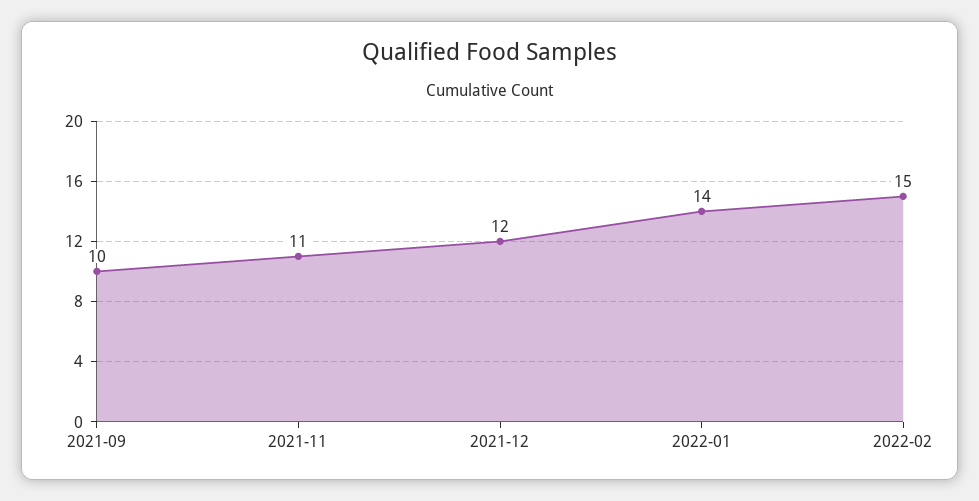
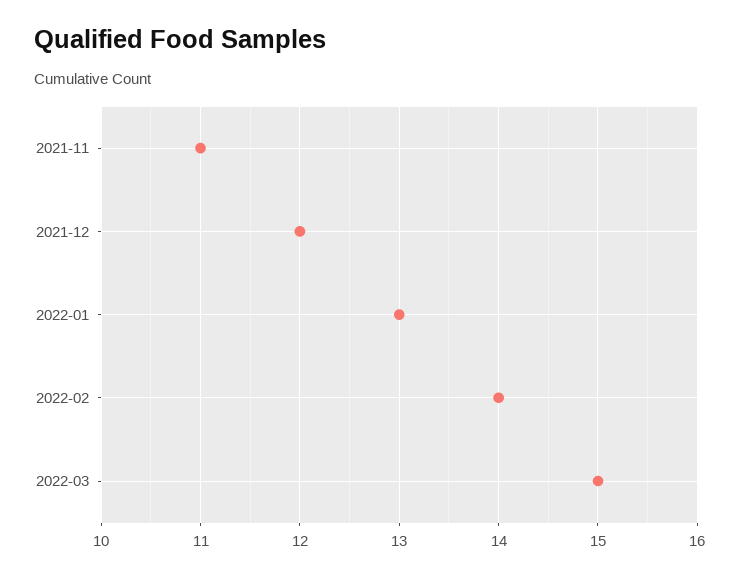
2021-09: 10 -> none
2022-01: 14 -> 13
2022-02: 15 -> 14
2022-03: none -> 15

